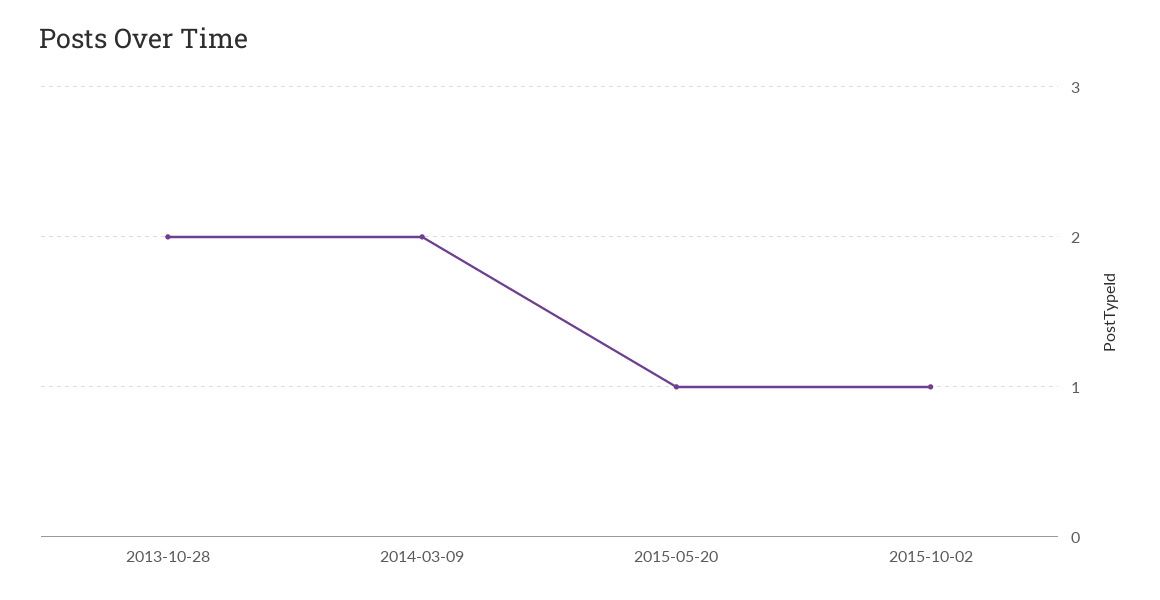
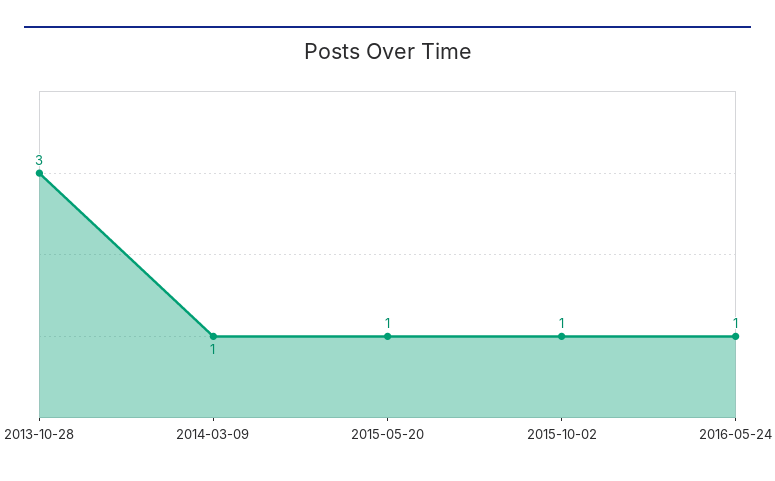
2013-10-28: 2 -> 3
2014-03-09: 2 -> 1
2016-05-24: none -> 1

